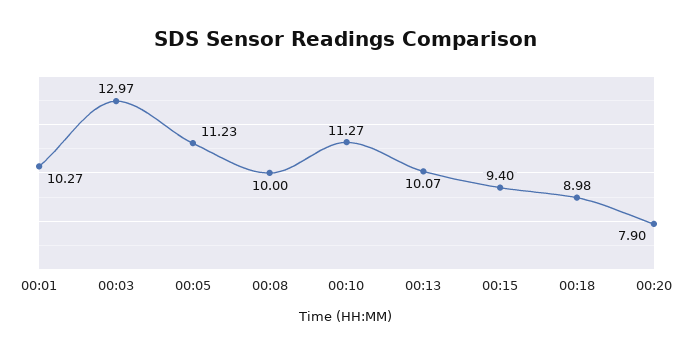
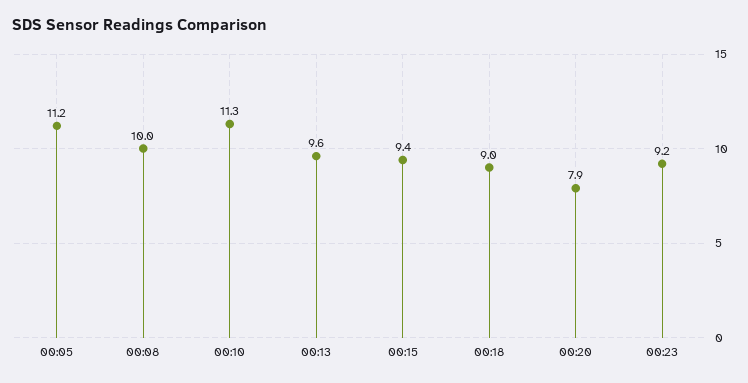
00:01: 10.27 -> none
00:03: 12.97 -> none
00:13: 10.07 -> 9.6
00:23: none -> 9.2

